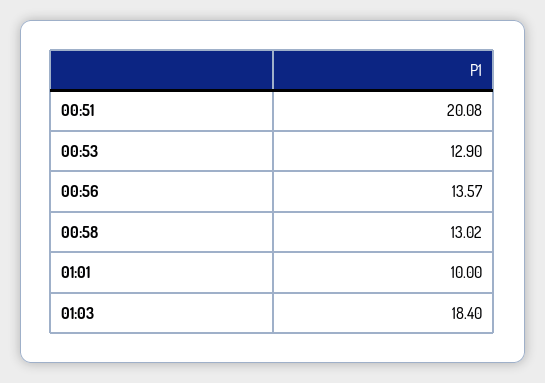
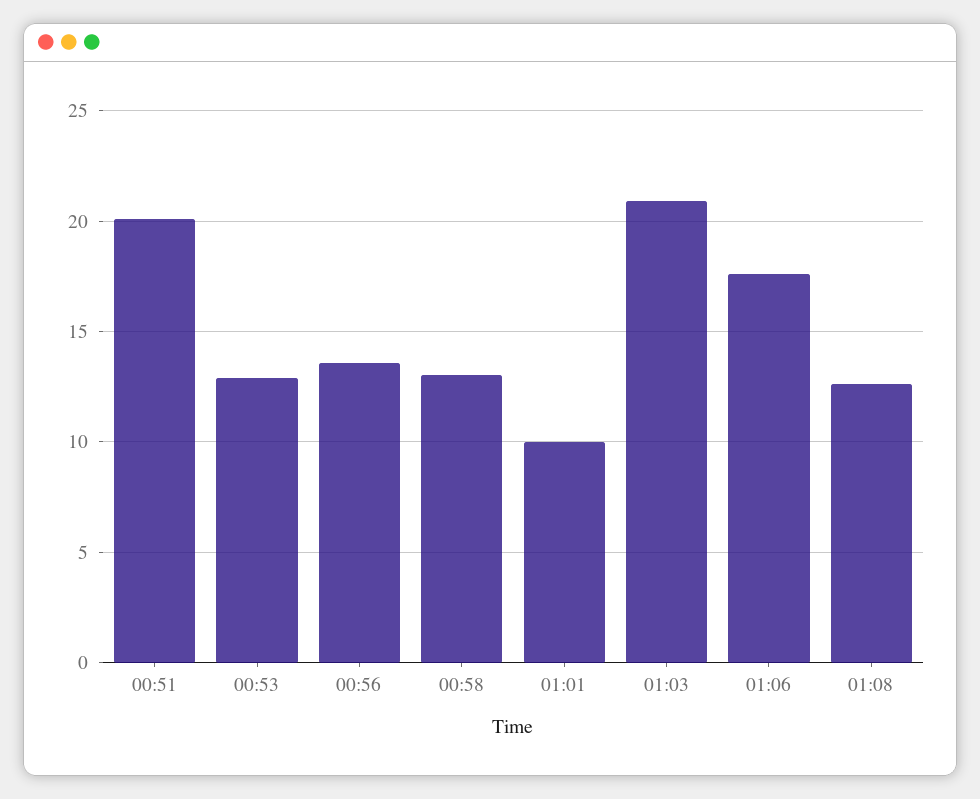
01:03: 18.4 -> 21
01:06: none -> 17.5
01:08: none -> 12.5

